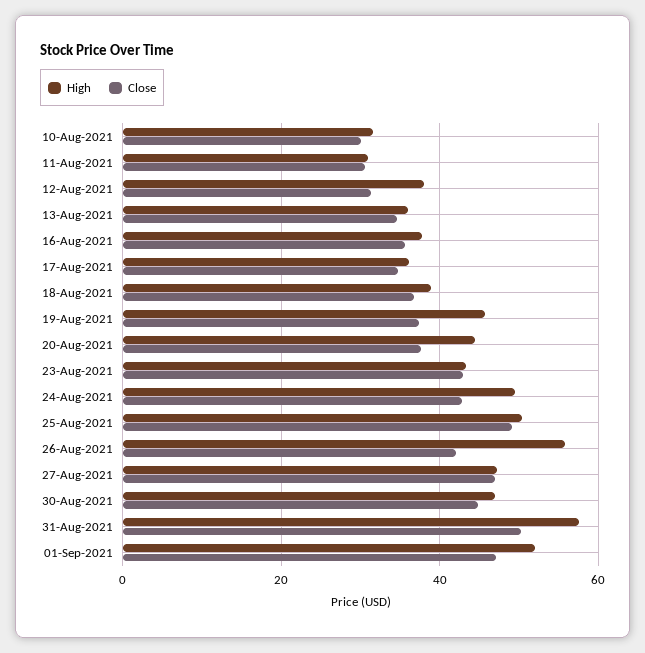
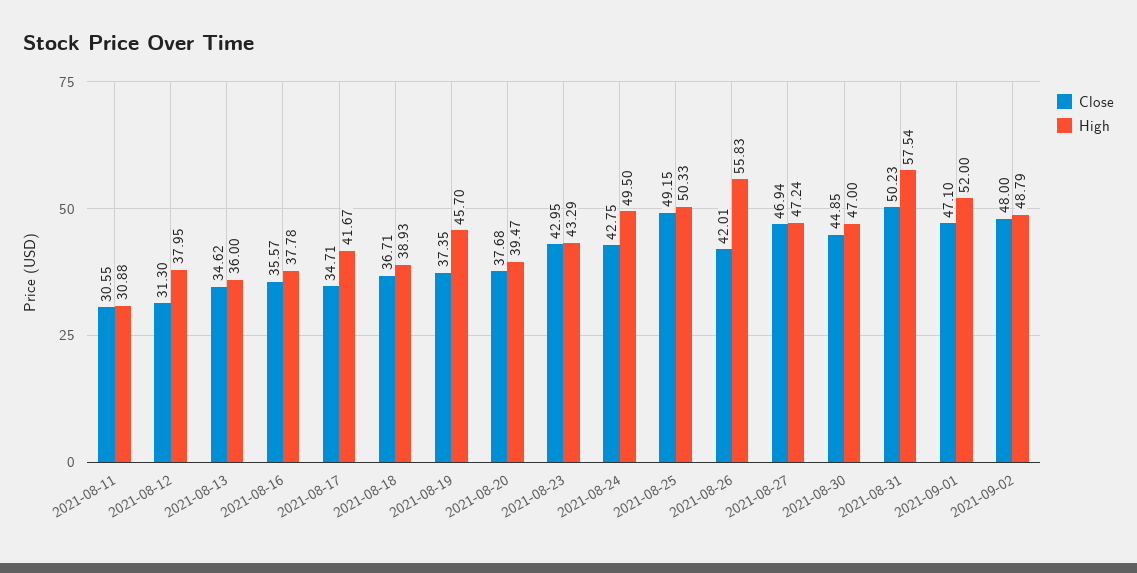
High, 10-Aug-2021: 32 -> none
Close, 10-Aug-2021: 30 -> none
High, 17-Aug-2021: 36 -> 41.67
High, 20-Aug-2021: 44 -> 39.47
Close, 2021-09-02: none -> 48
High, 2021-09-02: none -> 48.79

